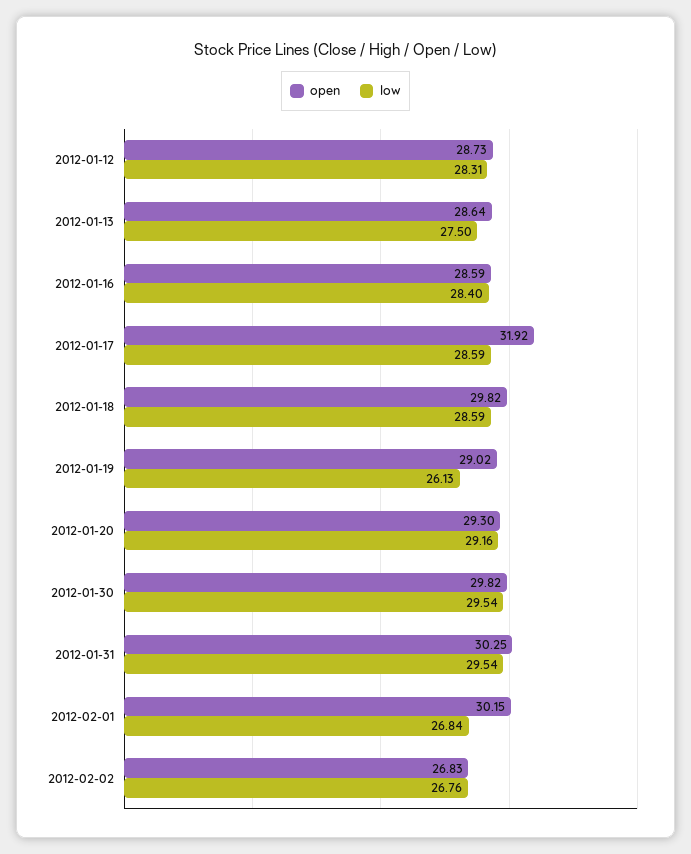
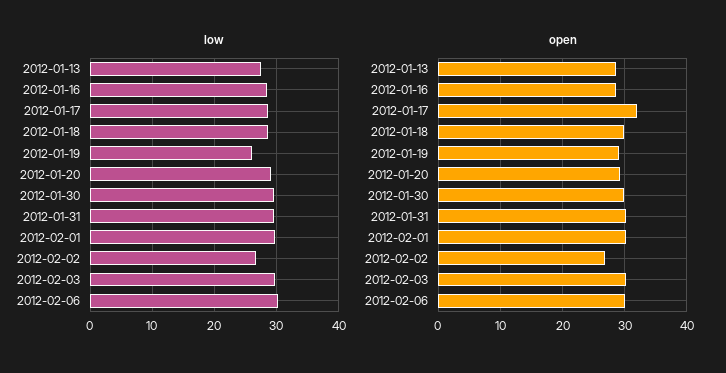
open, 2012-01-12: 28.73 -> none
low, 2012-01-12: 28.31 -> none
low, 2012-02-01: 26.84 -> 30
low, 2012-02-03: none -> 30
low, 2012-02-06: none -> 30
open, 2012-02-03: none -> 30
open, 2012-02-06: none -> 30

